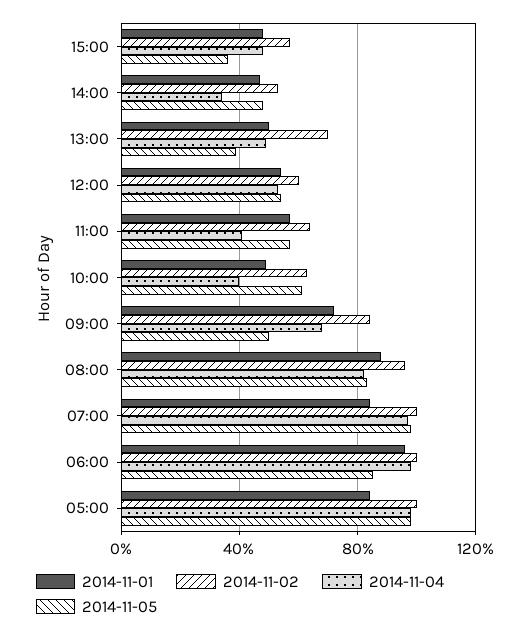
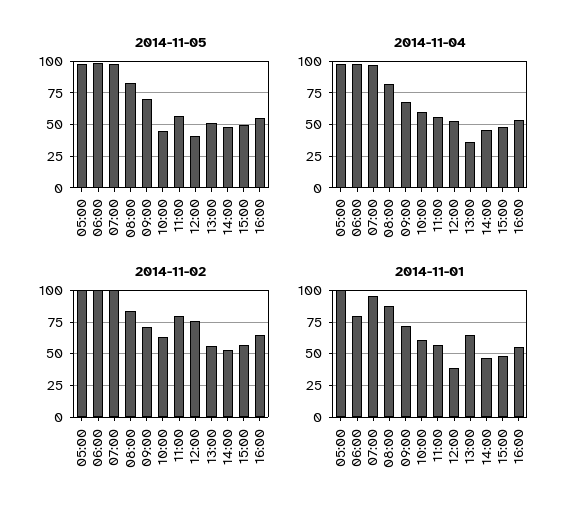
2014-11-05, 15:00: 35 -> 50
2014-11-04, 14:00: 35 -> 45
2014-11-01, 13:00: 50 -> 65
2014-11-02, 13:00: 70 -> 55
2014-11-04, 13:00: 50 -> 35
2014-11-05, 13:00: 40 -> 50
2014-11-01, 12:00: 55 -> 40
2014-11-02, 12:00: 60 -> 75
2014-11-05, 12:00: 55 -> 40
2014-11-02, 11:00: 65 -> 80
2014-11-04, 11:00: 40 -> 55
2014-11-01, 10:00: 50 -> 60
2014-11-04, 10:00: 40 -> 60
2014-11-05, 10:00: 60 -> 45
2014-11-02, 09:00: 85 -> 70
2014-11-05, 09:00: 50 -> 70
2014-11-02, 08:00: 95 -> 85
2014-11-01, 07:00: 85 -> 95
2014-11-01, 06:00: 95 -> 80
2014-11-05, 06:00: 85 -> 100
2014-11-01, 05:00: 85 -> 100
2014-11-05, 16:00: none -> 55
2014-11-04, 16:00: none -> 55
2014-11-02, 16:00: none -> 65
2014-11-01, 16:00: none -> 55

